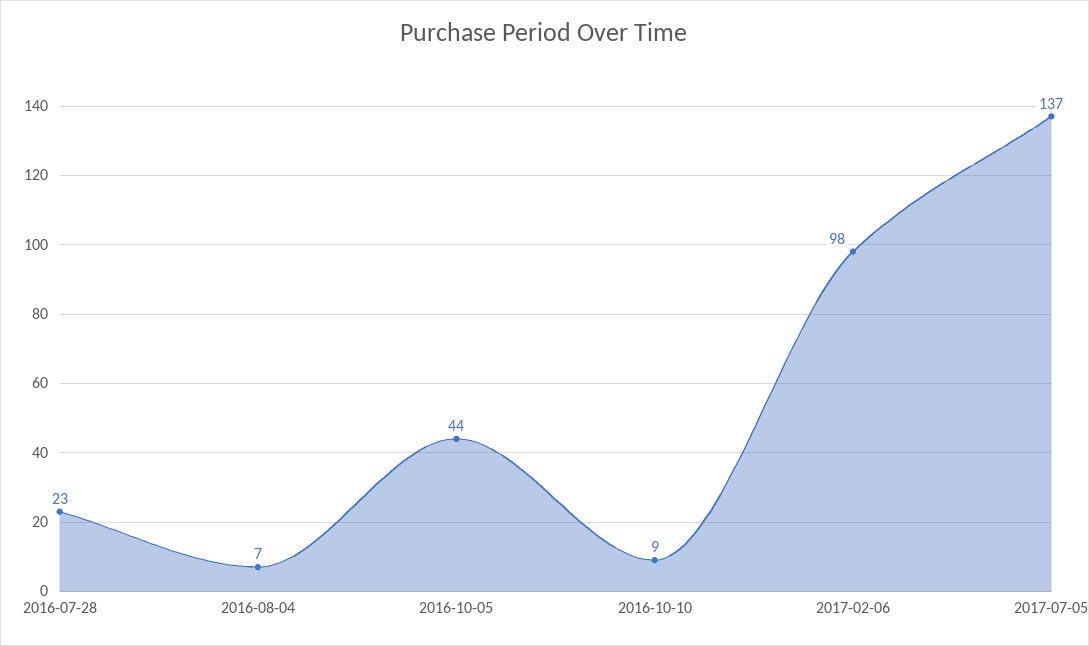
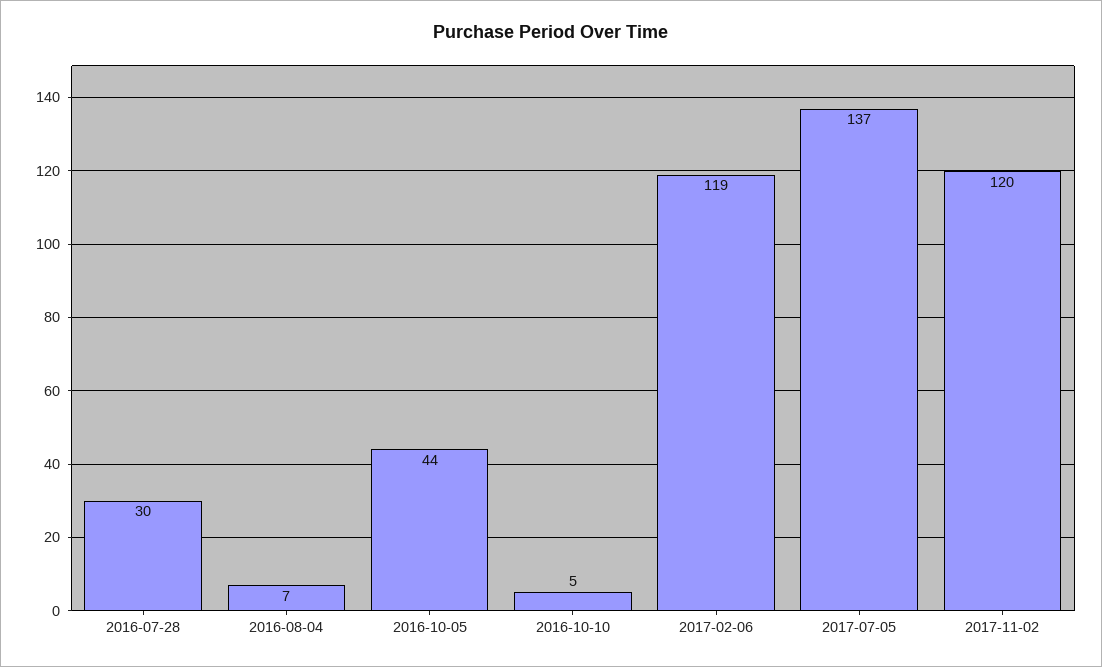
2016-07-28: 23 -> 30
2016-10-10: 9 -> 5
2017-02-06: 98 -> 119
2017-11-02: none -> 120

